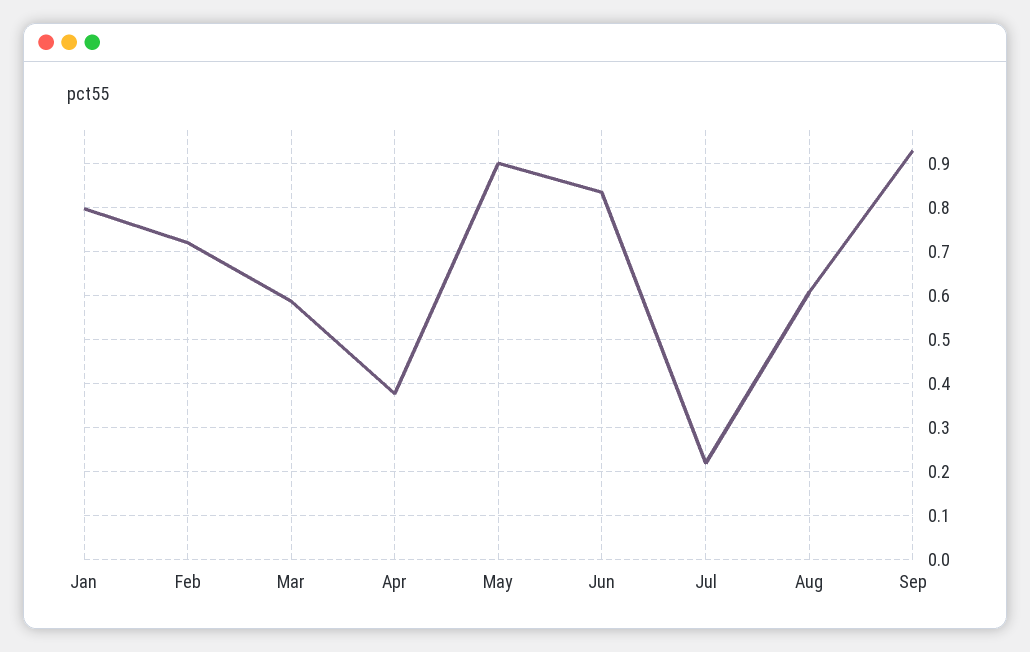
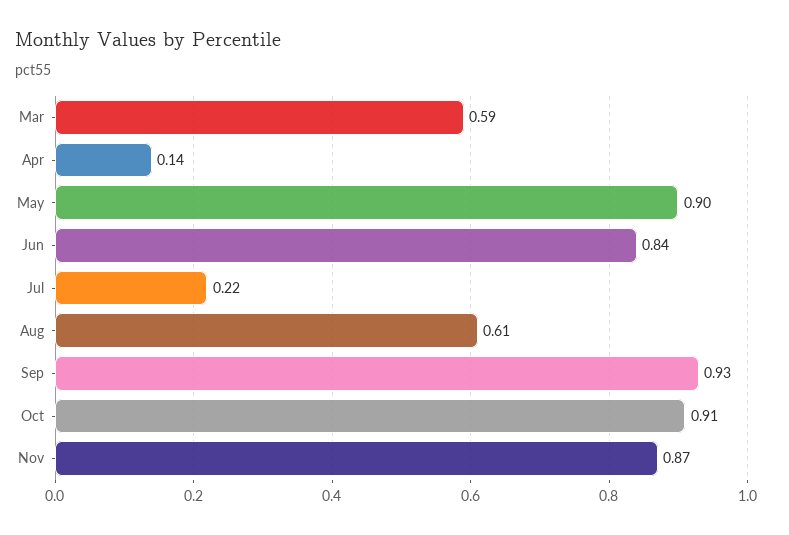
Jan: 0.8 -> none
Feb: 0.72 -> none
Apr: 0.38 -> 0.14
Oct: none -> 0.91
Nov: none -> 0.87

